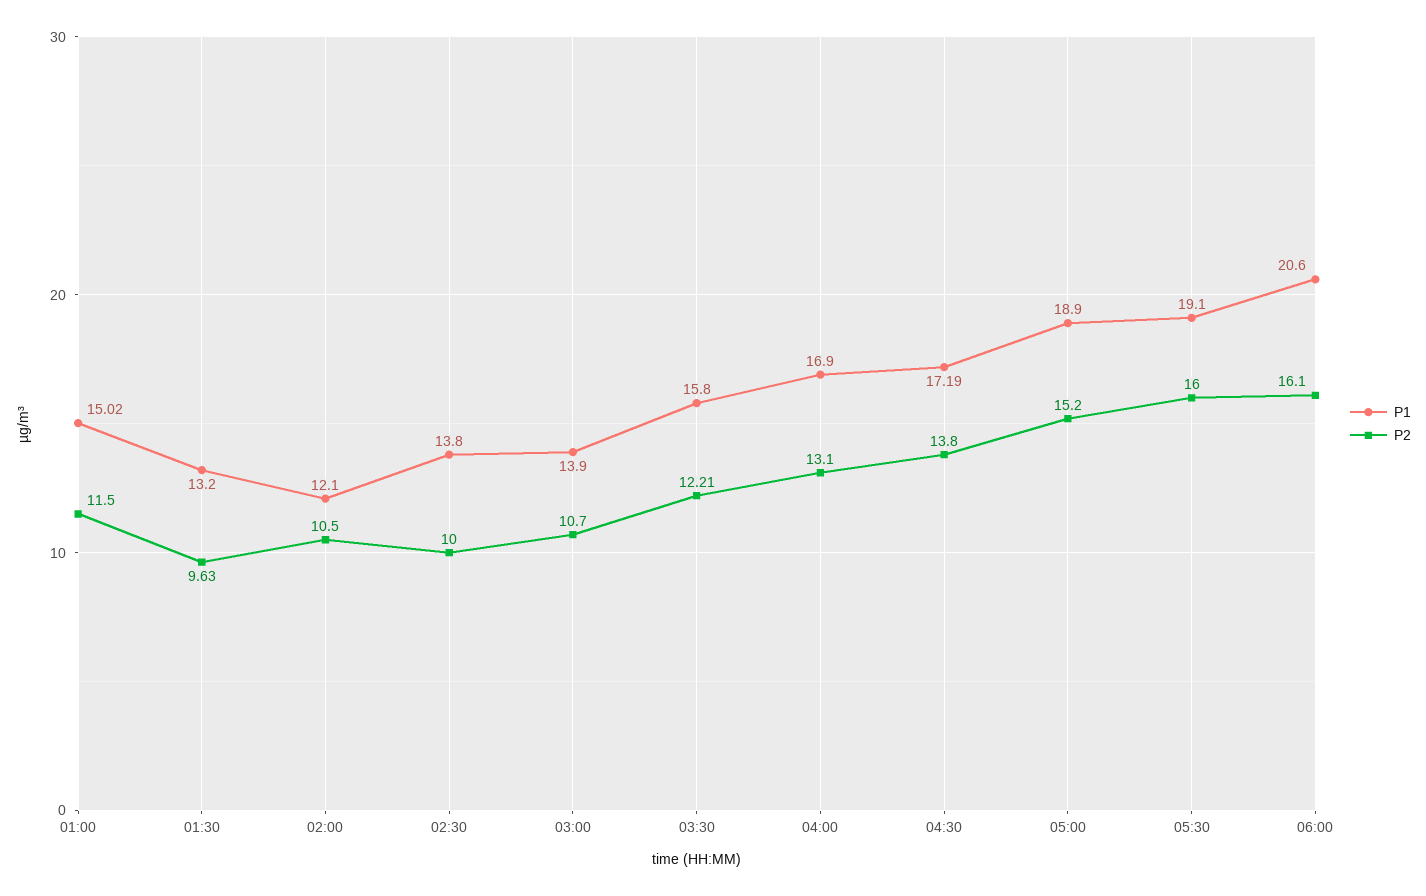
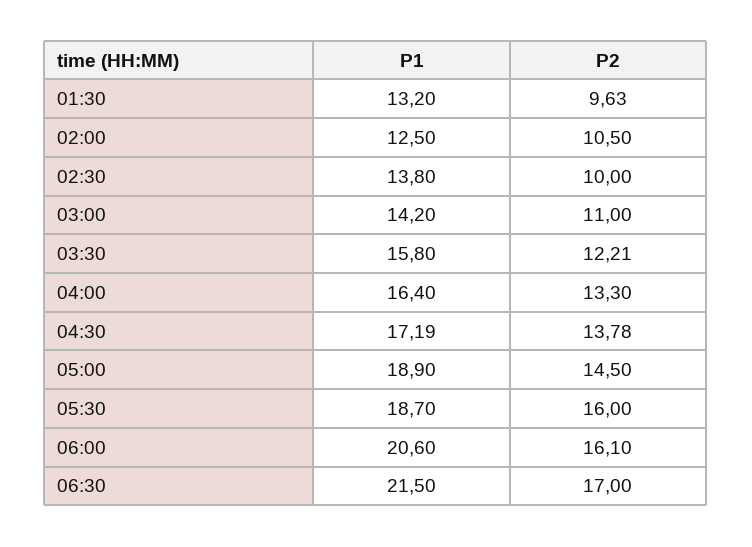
P1, 01:00: 15.02 -> none
P2, 01:00: 11.5 -> none
P1, 02:00: 12.1 -> 12.5
P1, 03:00: 13.9 -> 14.2
P2, 03:00: 10.7 -> 11
P1, 04:00: 16.9 -> 16.4
P2, 04:00: 13.1 -> 13.3
P2, 04:30: 13.8 -> 13.78
P2, 05:00: 15.2 -> 14.5
P1, 05:30: 19.1 -> 18.7
P1, 06:30: none -> 21.5
P2, 06:30: none -> 17

